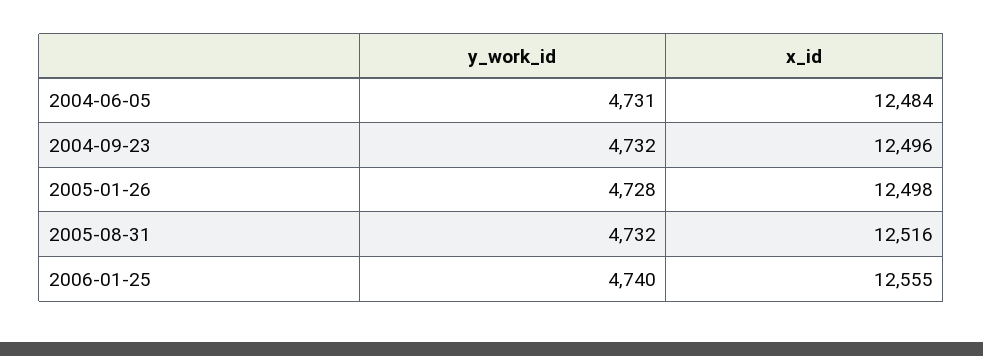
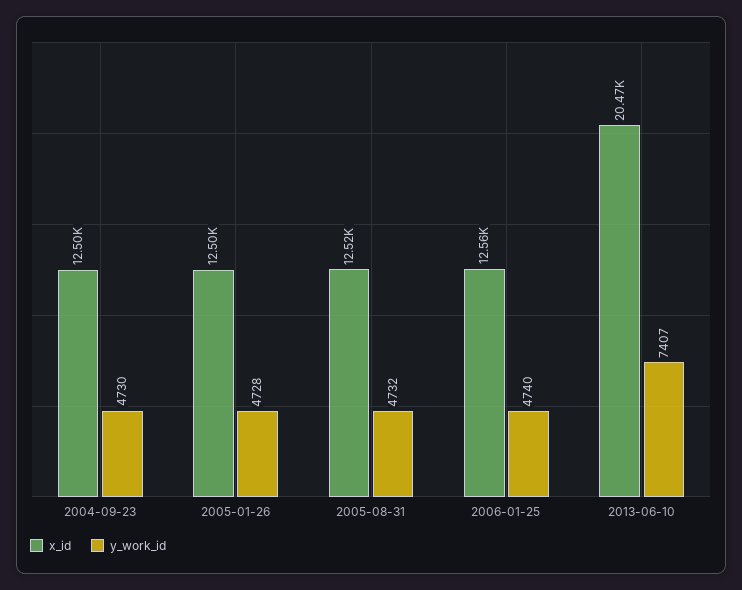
y_work_id, 2004-06-05: 4731 -> none
x_id, 2004-06-05: 12484 -> none
y_work_id, 2004-09-23: 4732 -> 4730
x_id, 2013-06-10: none -> 20470
y_work_id, 2013-06-10: none -> 7407

